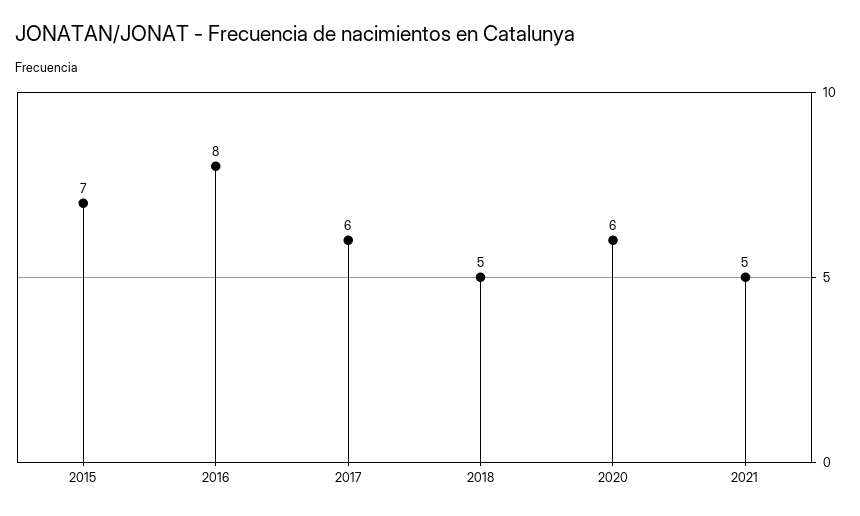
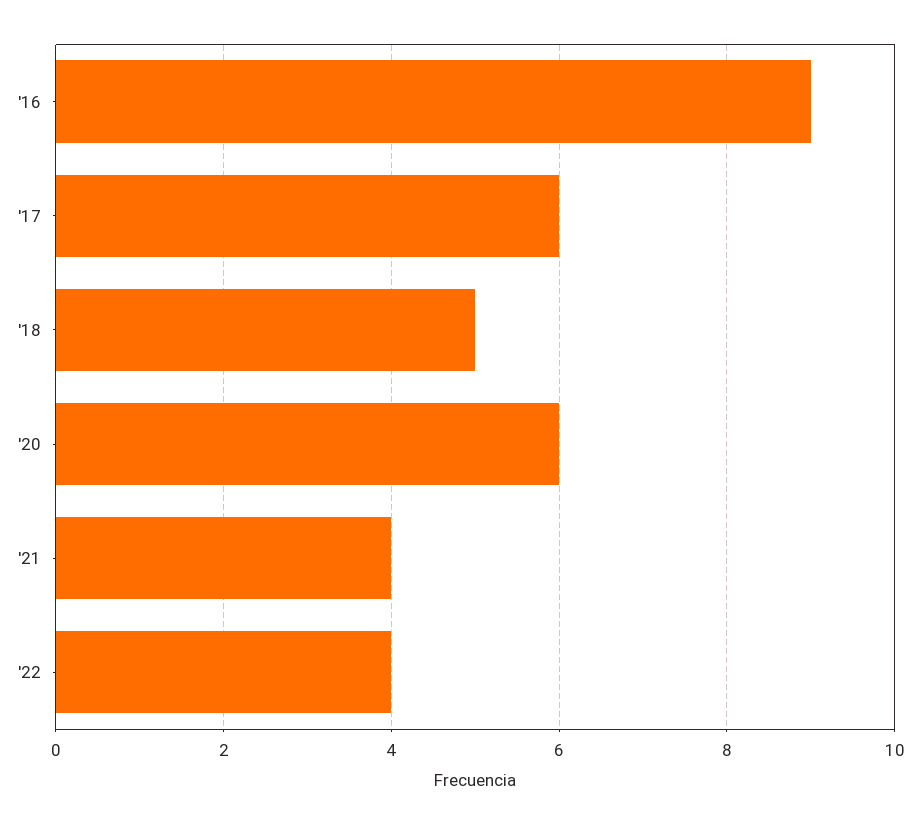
2015: 7 -> none
2016: 8 -> 9
2021: 5 -> 4
'22: none -> 4

